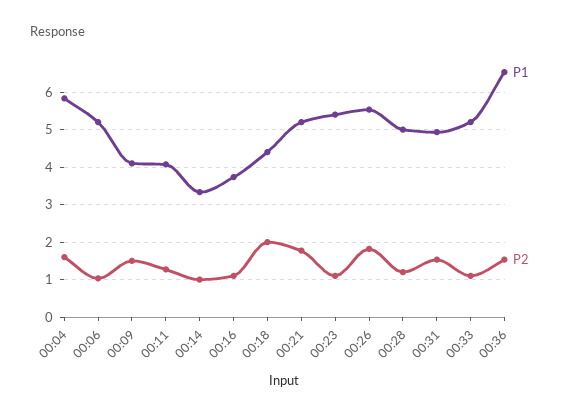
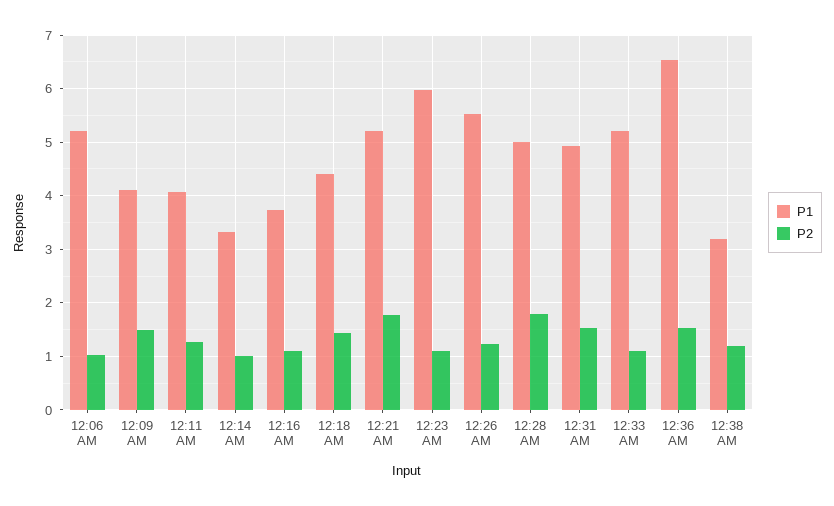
P1, 00:04: 5.8 -> none
P2, 00:04: 1.6 -> none
P2, 00:18: 2 -> 1.4
P1, 00:23: 5.4 -> 6
P2, 00:26: 1.8 -> 1.2
P2, 00:28: 1.2 -> 1.8
P1, 12:38 AM: none -> 3.2
P2, 12:38 AM: none -> 1.2

